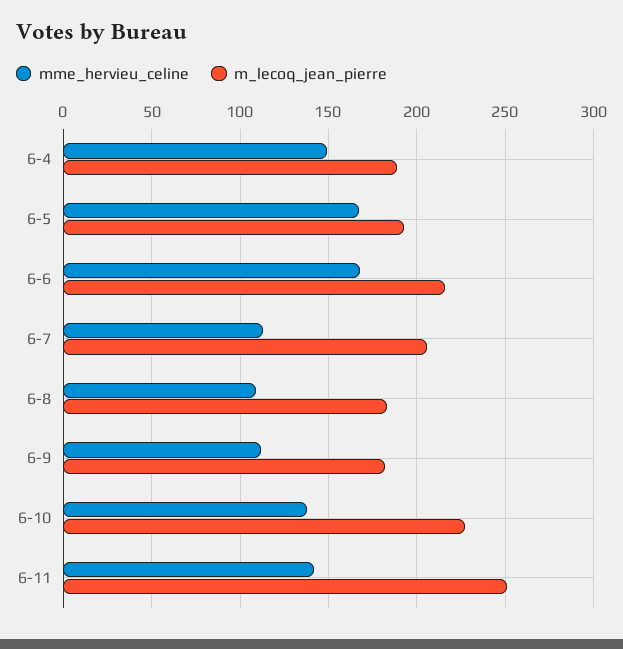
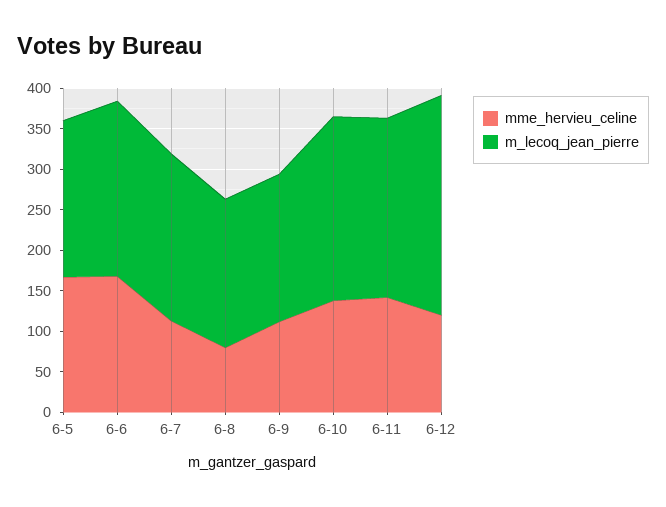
mme_hervieu_celine, 6-4: 150 -> none
m_lecoq_jean_pierre, 6-4: 190 -> none
mme_hervieu_celine, 6-8: 110 -> 80
m_lecoq_jean_pierre, 6-11: 250 -> 220
mme_hervieu_celine, 6-12: none -> 120
m_lecoq_jean_pierre, 6-12: none -> 270

